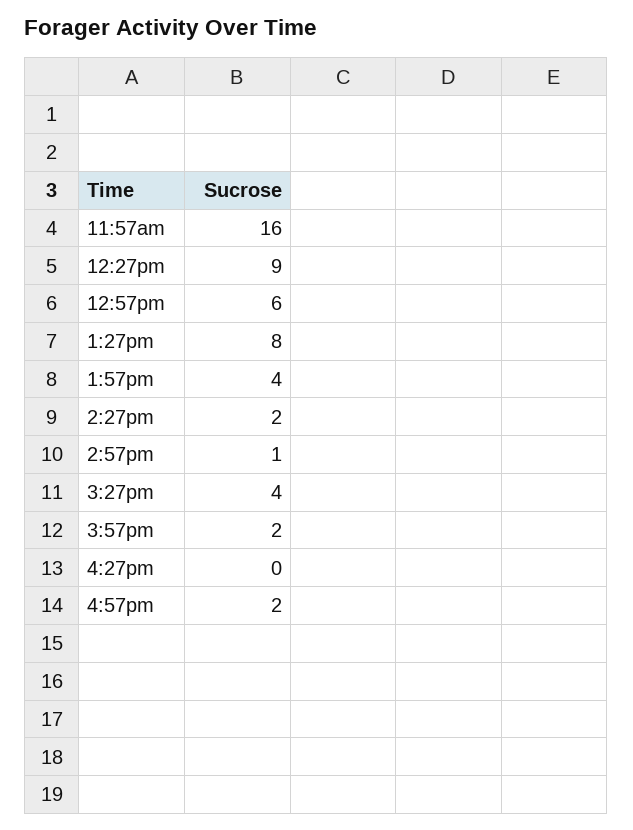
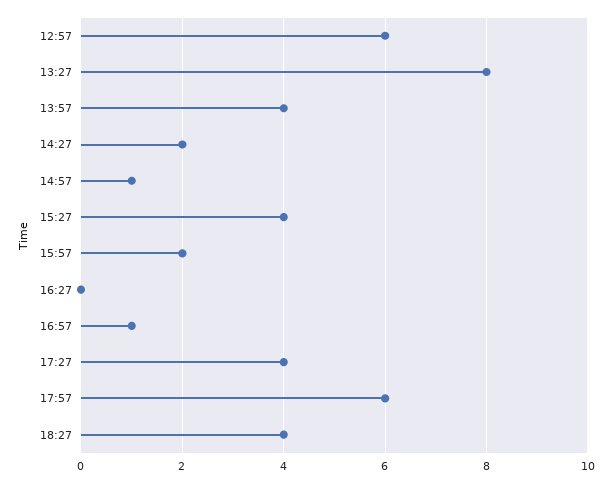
11:57am: 16 -> none
12:27pm: 9 -> none
4:57pm: 2 -> 1
17:27: none -> 4
17:57: none -> 6
18:27: none -> 4

